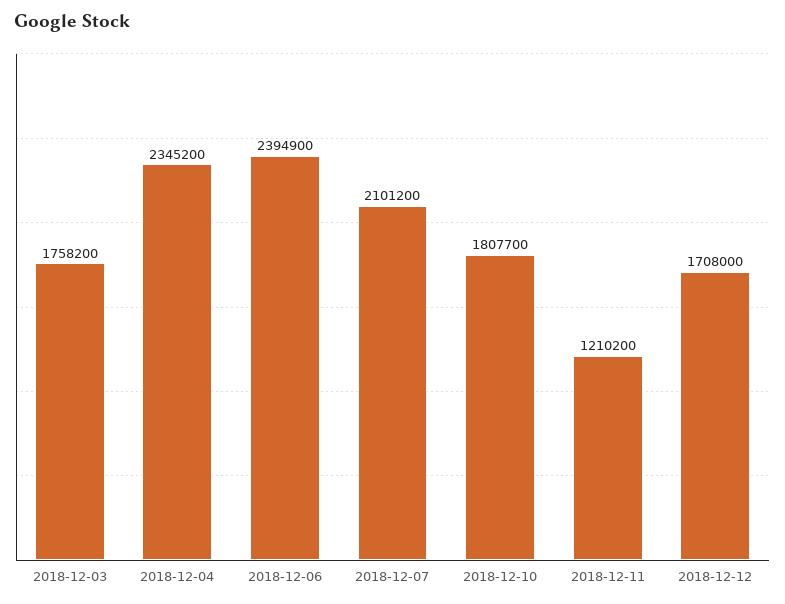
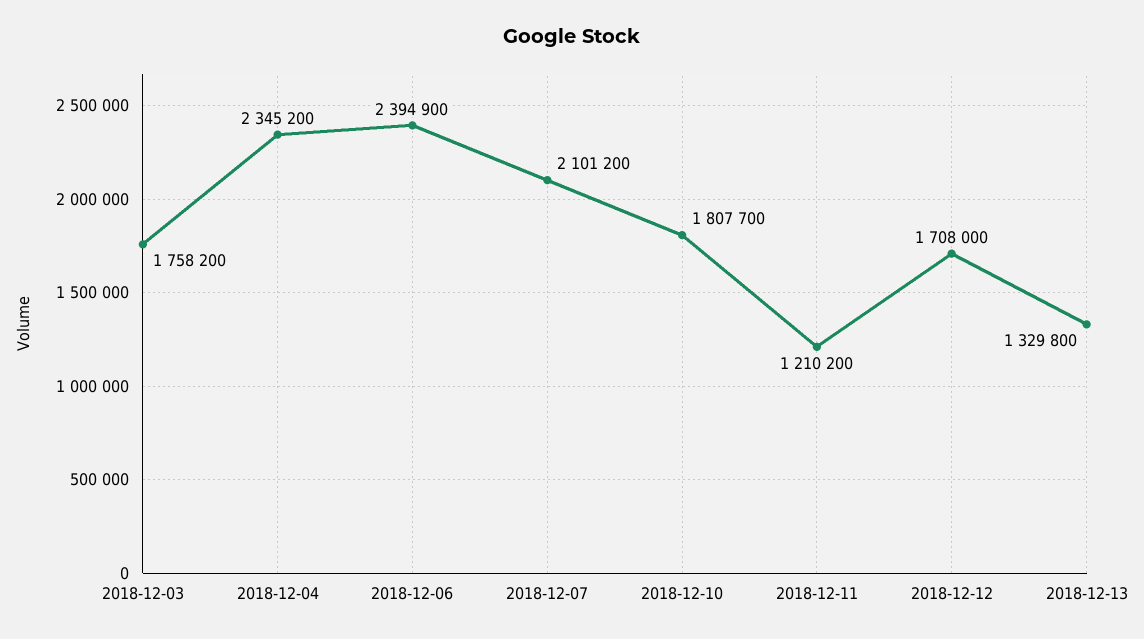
2018-12-13: none -> 1329800

